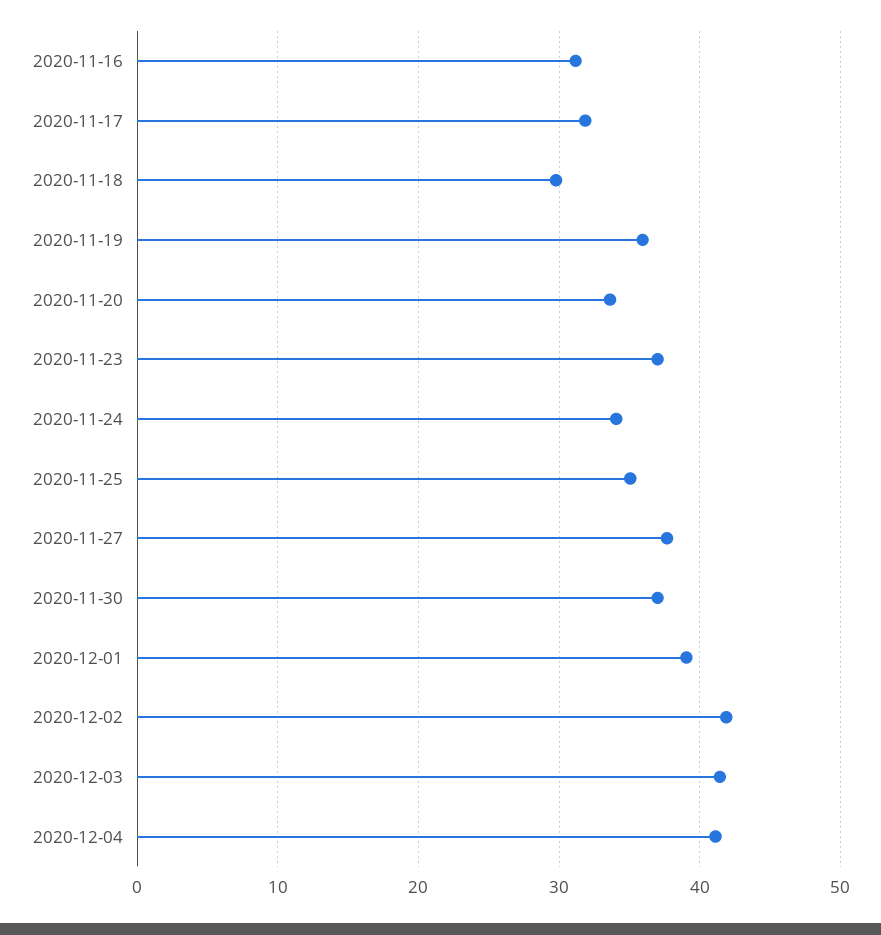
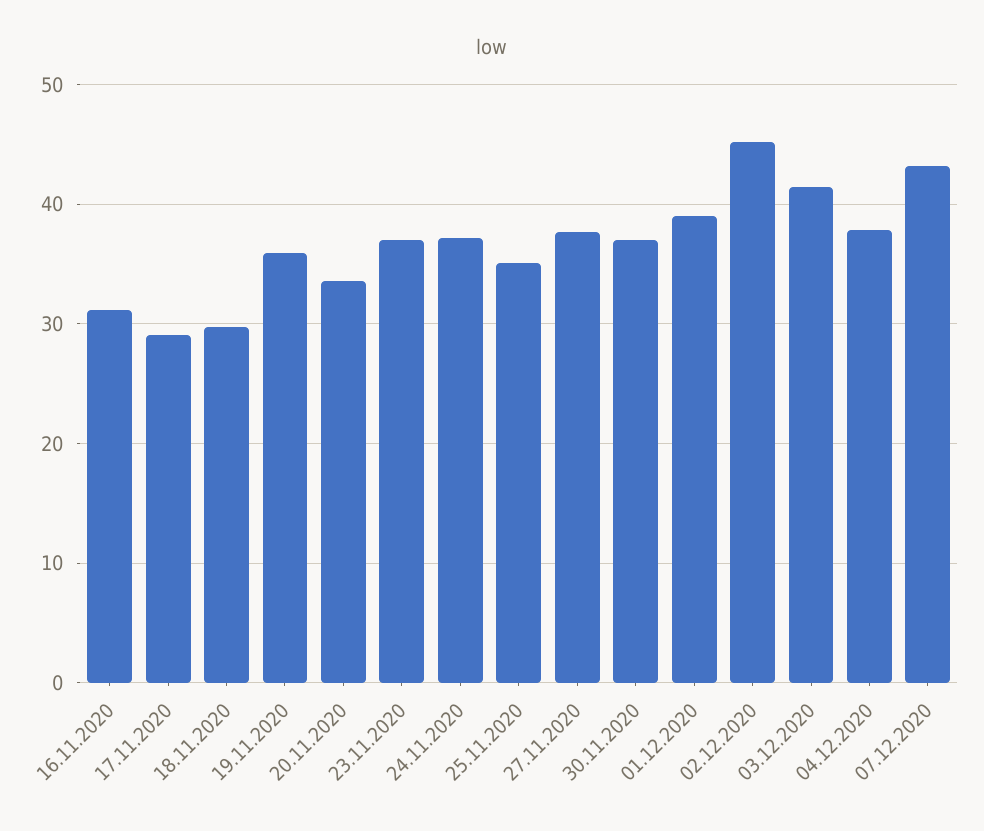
2020-11-17: 32 -> 29
2020-11-24: 34 -> 37
2020-12-02: 42 -> 45
2020-12-04: 41 -> 38
07.12.2020: none -> 43

